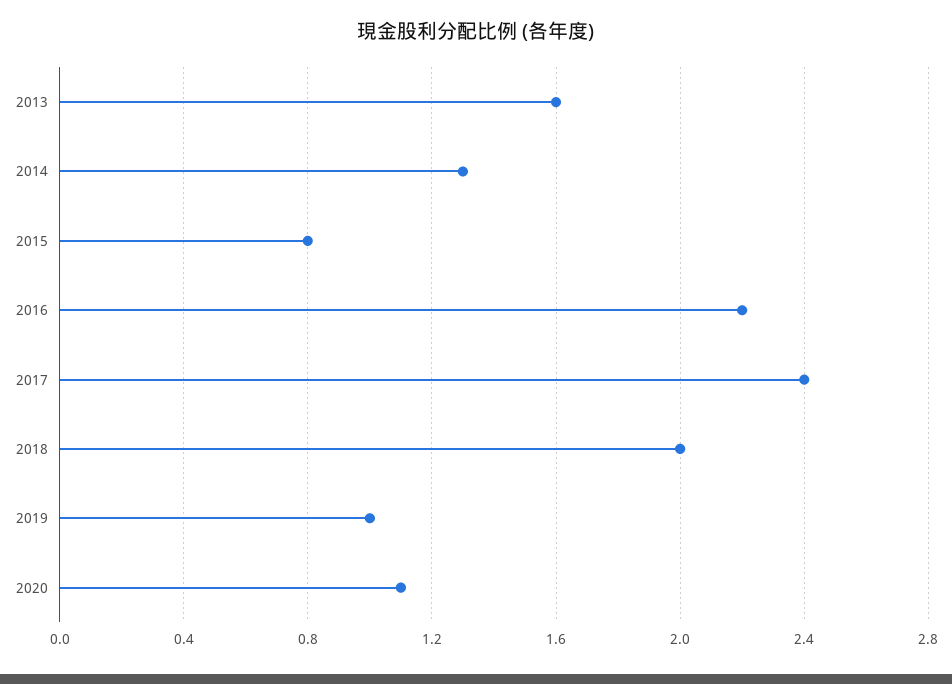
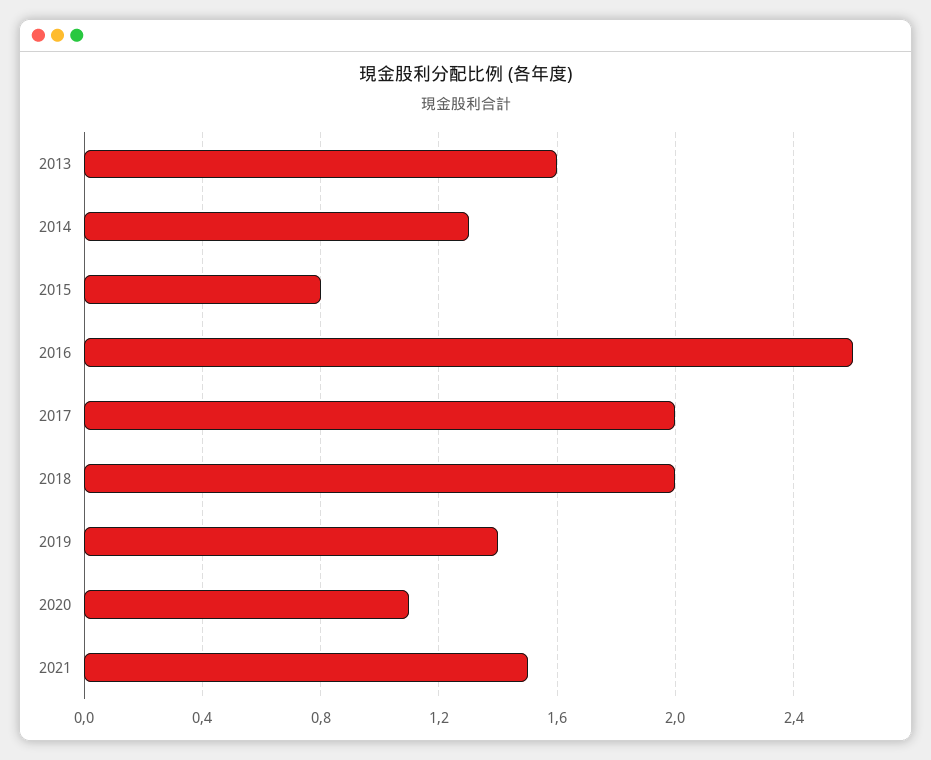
2016: 2.2 -> 2.6
2017: 2.4 -> 2
2019: 1 -> 1.4
2021: none -> 1.5

